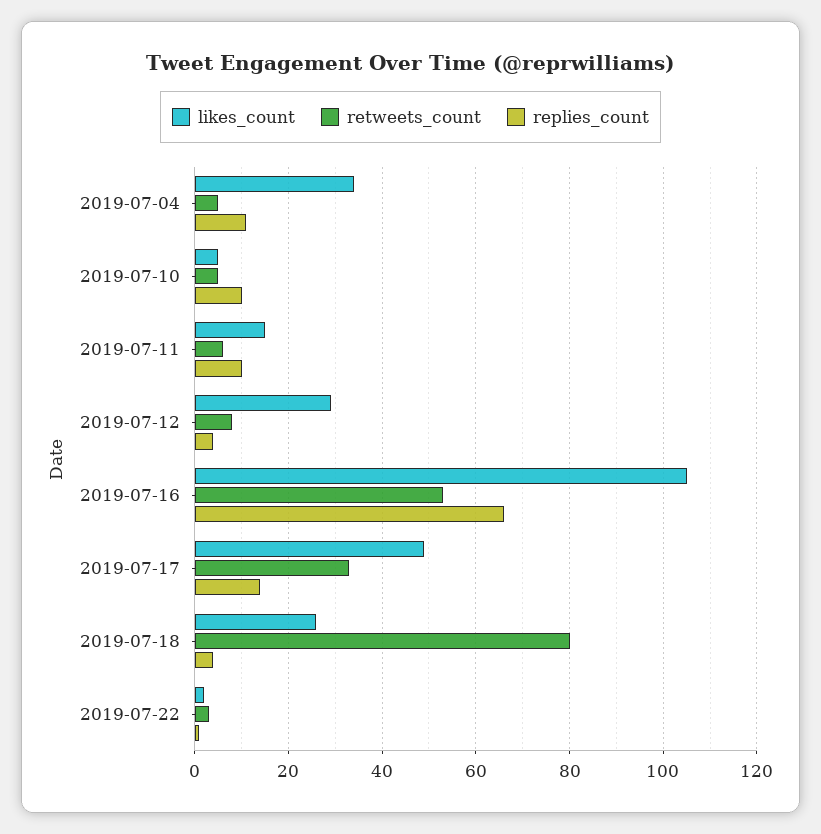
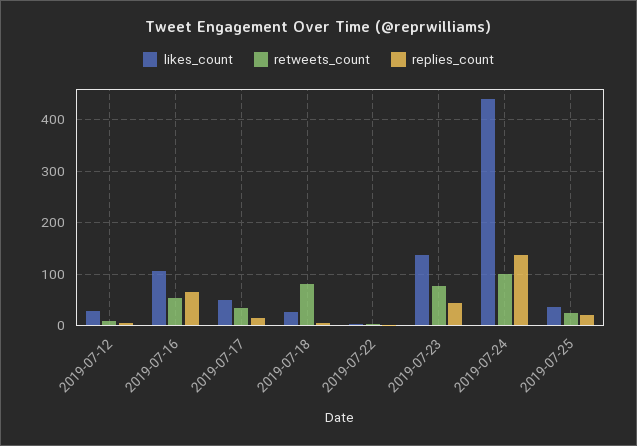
likes_count, 2019-07-04: 35 -> none
retweets_count, 2019-07-04: 5 -> none
replies_count, 2019-07-04: 10 -> none
likes_count, 2019-07-10: 5 -> none
retweets_count, 2019-07-10: 5 -> none
replies_count, 2019-07-10: 10 -> none
likes_count, 2019-07-11: 15 -> none
retweets_count, 2019-07-11: 5 -> none
replies_count, 2019-07-11: 10 -> none
likes_count, 2019-07-23: none -> 140
retweets_count, 2019-07-23: none -> 80
replies_count, 2019-07-23: none -> 40
likes_count, 2019-07-24: none -> 440
retweets_count, 2019-07-24: none -> 100
replies_count, 2019-07-24: none -> 140
likes_count, 2019-07-25: none -> 40
retweets_count, 2019-07-25: none -> 20
replies_count, 2019-07-25: none -> 20

